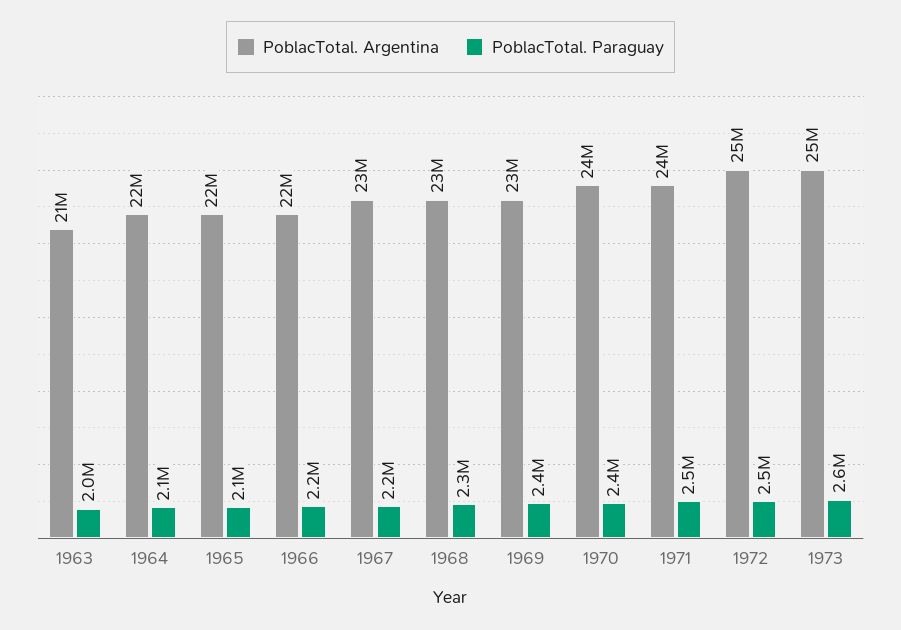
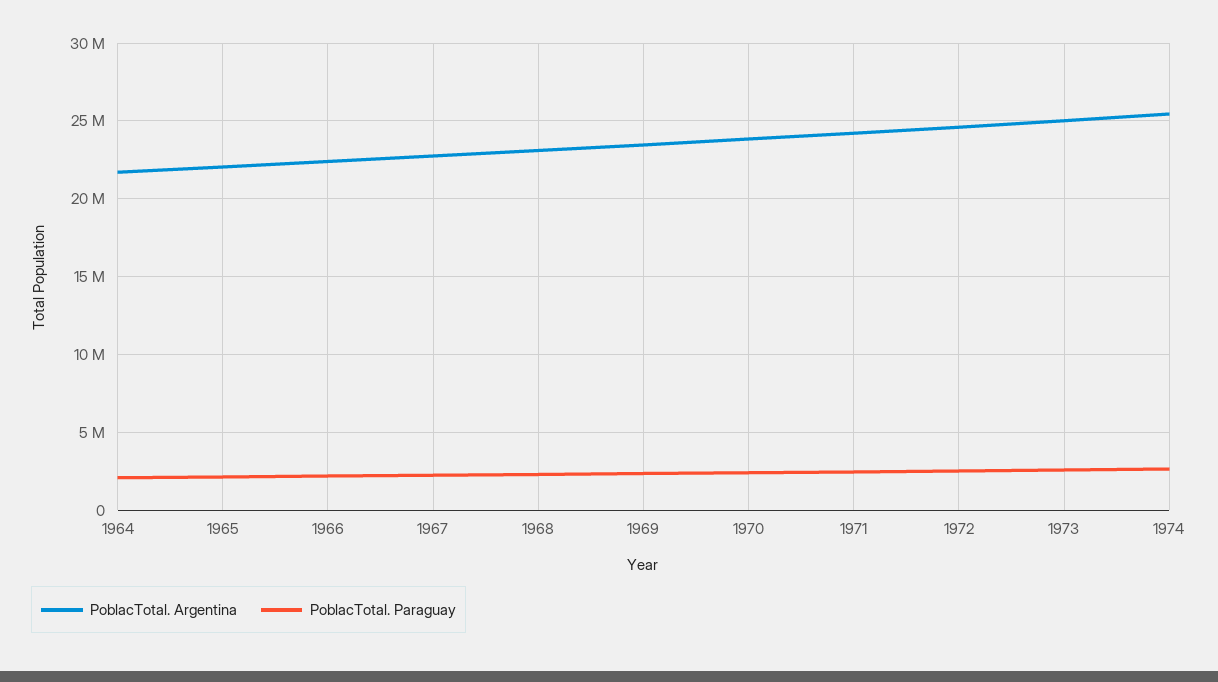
PoblacTotal. Argentina, 1963: 21000000 -> none
PoblacTotal. Paraguay, 1963: 2000000 -> none
PoblacTotal. Argentina, 1974: none -> 25500000
PoblacTotal. Paraguay, 1974: none -> 2500000

